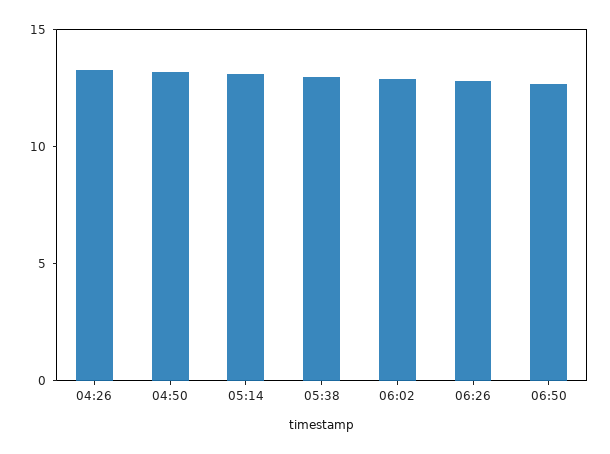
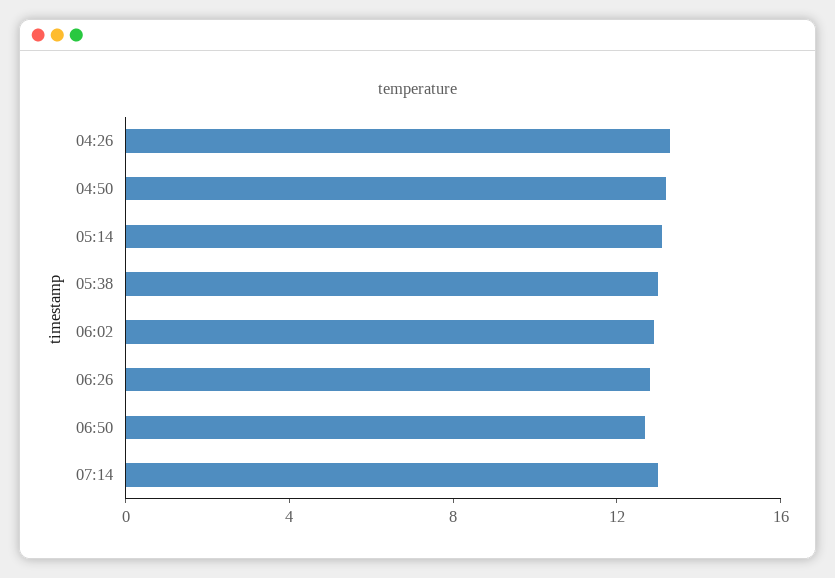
07:14: none -> 13

